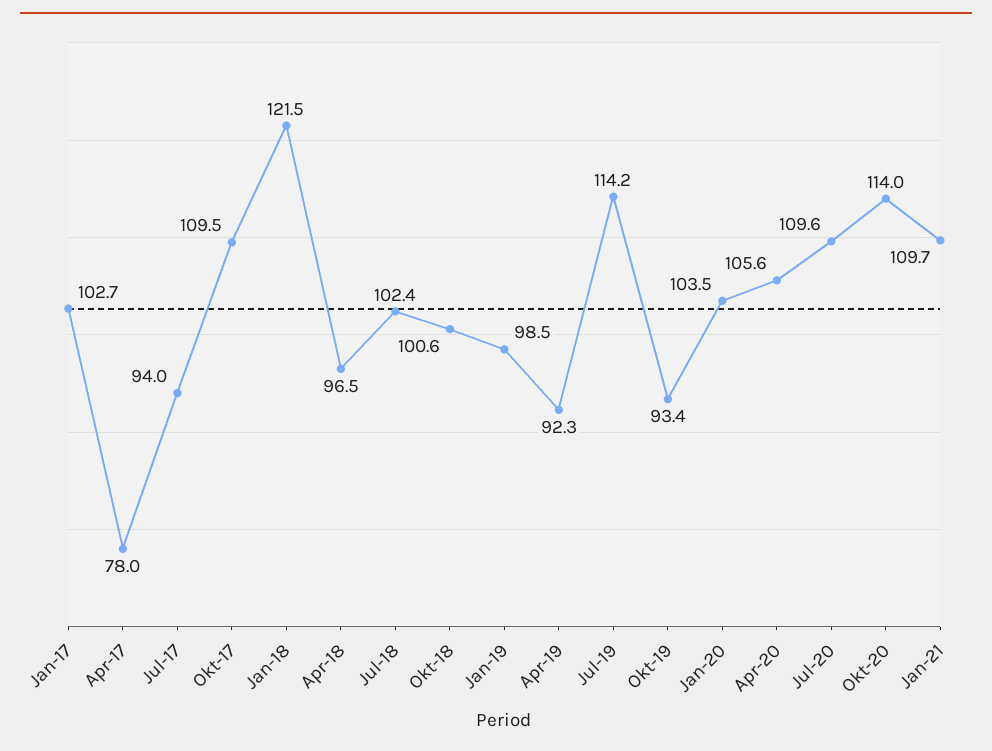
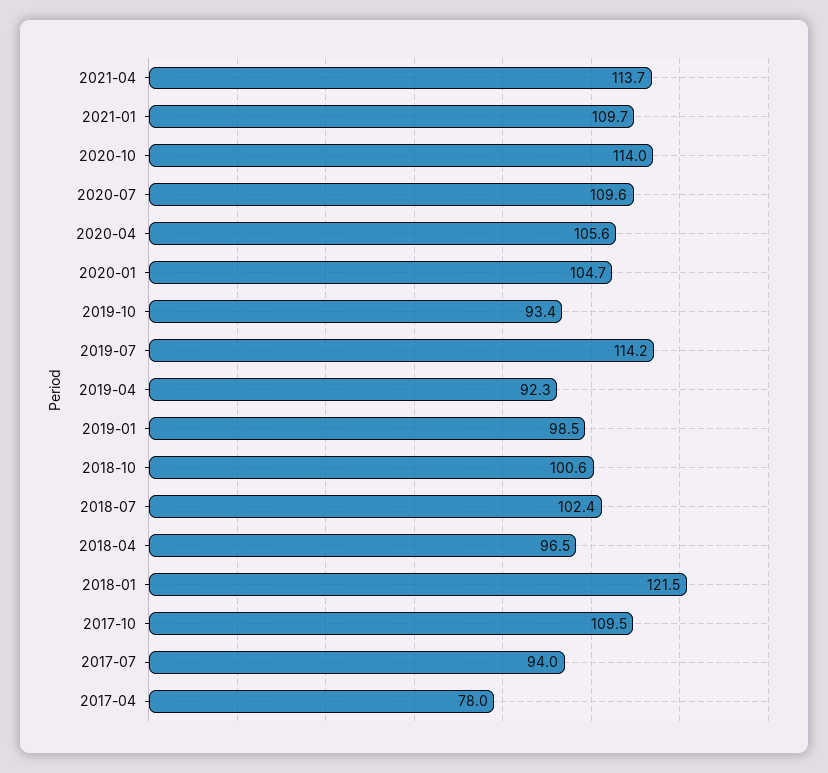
Jan-17: 102.7 -> none
Jan-20: 103.5 -> 104.7
2021-04: none -> 113.7

